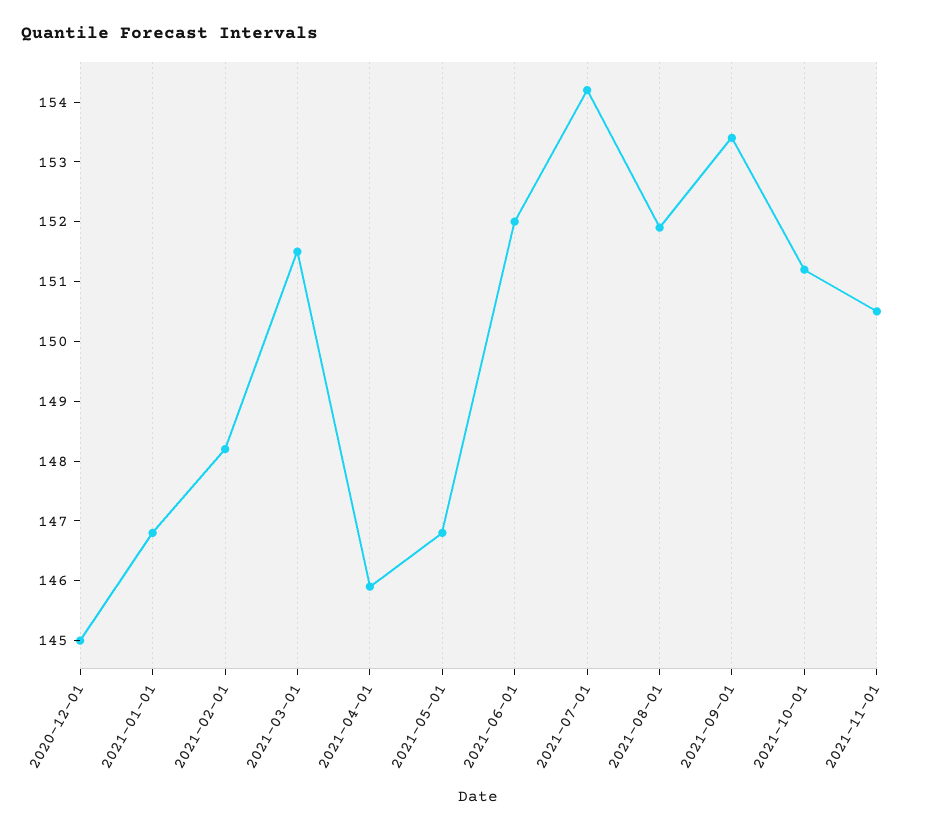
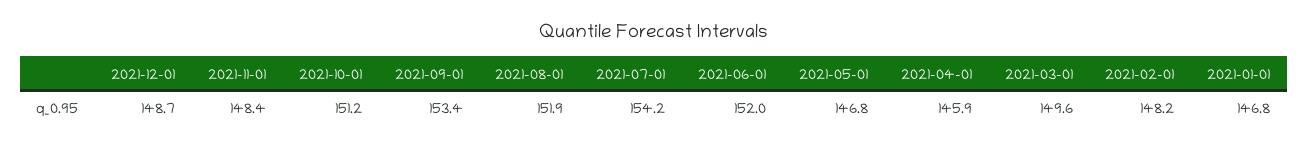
2020-12-01: 145 -> none
2021-03-01: 151.5 -> 149.6
2021-11-01: 150.5 -> 148.4
2021-12-01: none -> 148.7

